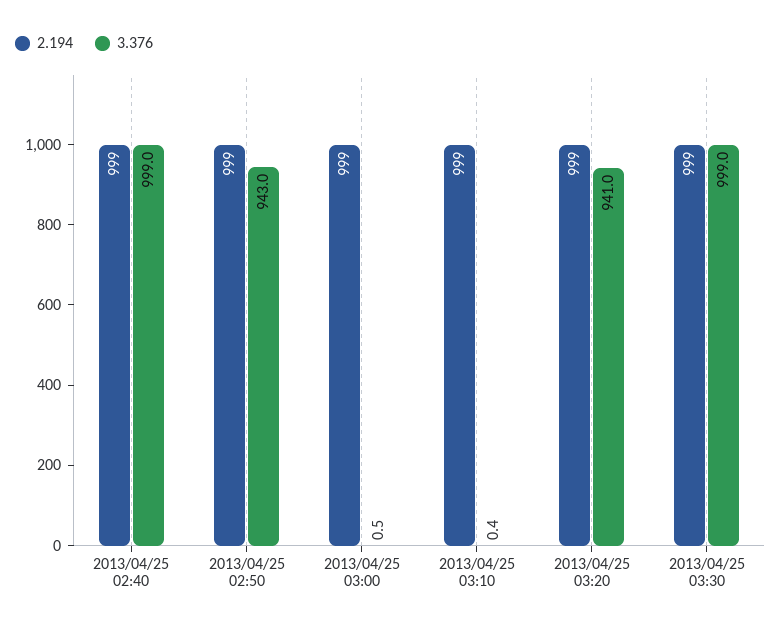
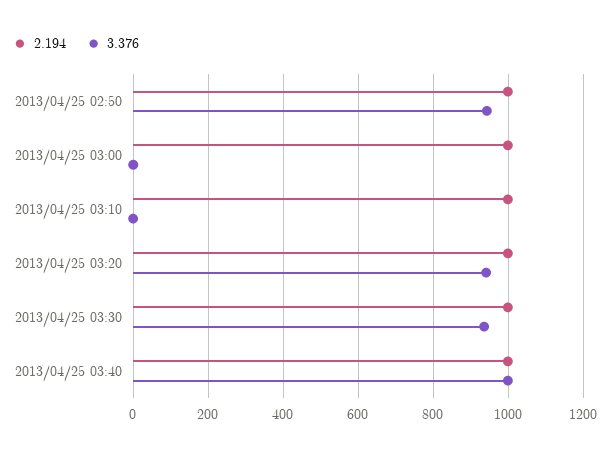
2.194, 2013/04/25 02:40: 999 -> none
3.376, 2013/04/25 02:40: 999 -> none
3.376, 2013/04/25 03:30: 999 -> 940
2.194, 2013/04/25 03:40: none -> 1000
3.376, 2013/04/25 03:40: none -> 1000

